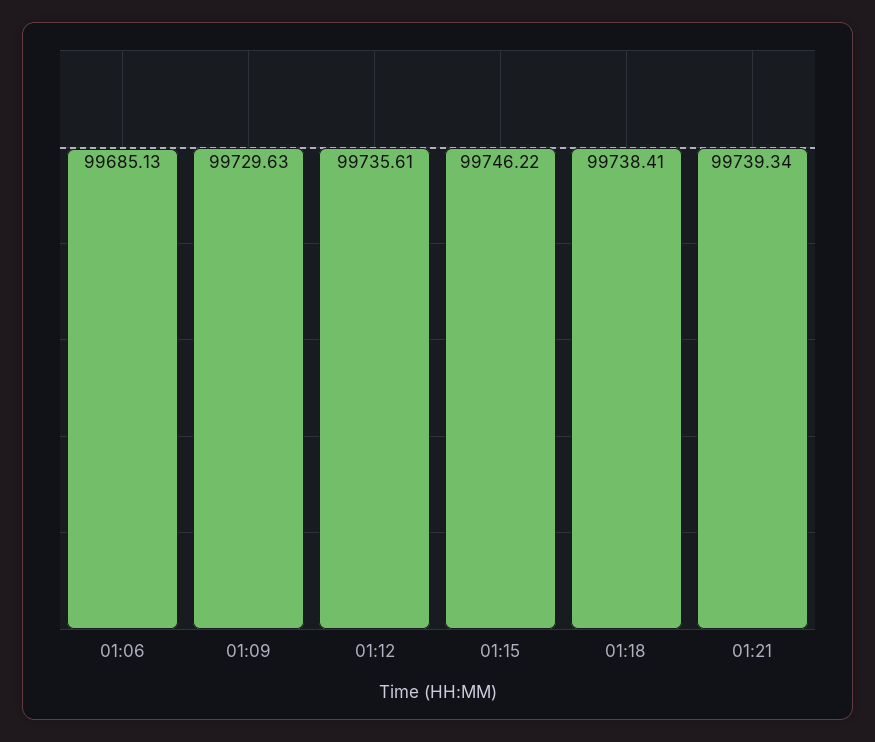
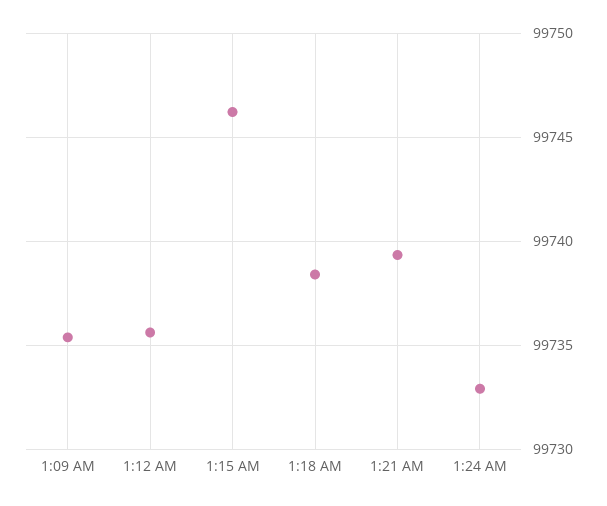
01:06: 99685.13 -> none
01:09: 99729.63 -> 99735.5
1:24 AM: none -> 99733

